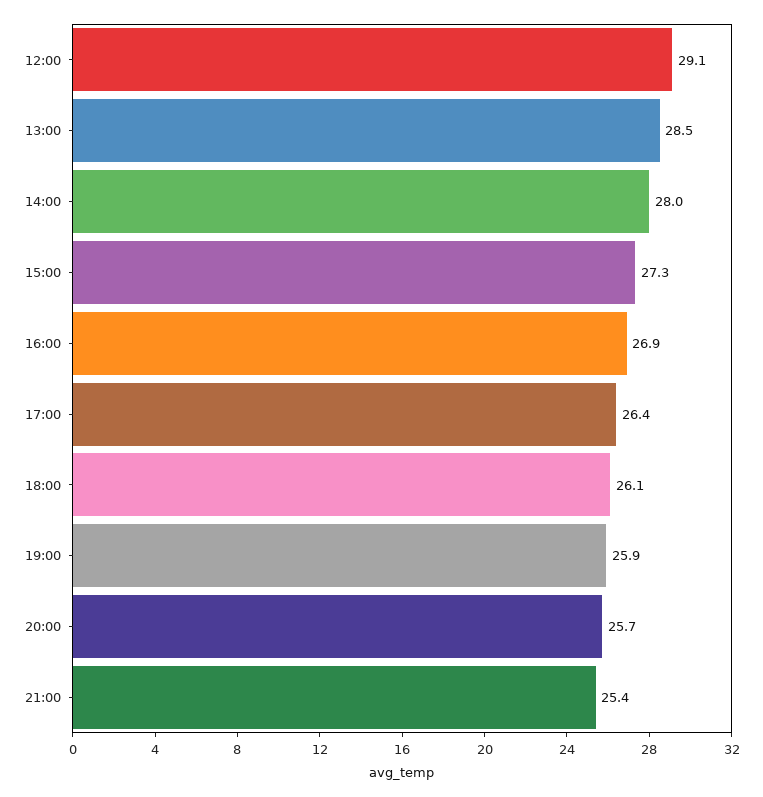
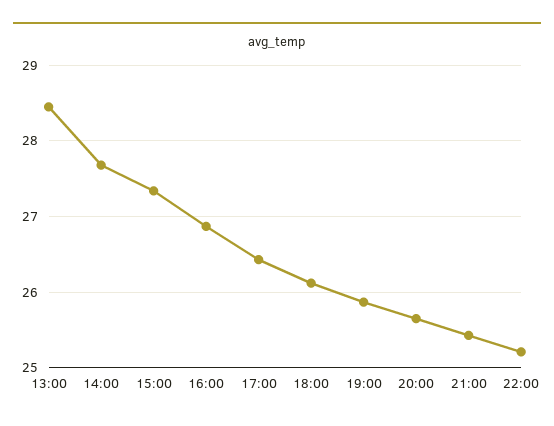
12:00: 29.1 -> none
14:00: 28 -> 27.7
22:00: none -> 25.2

